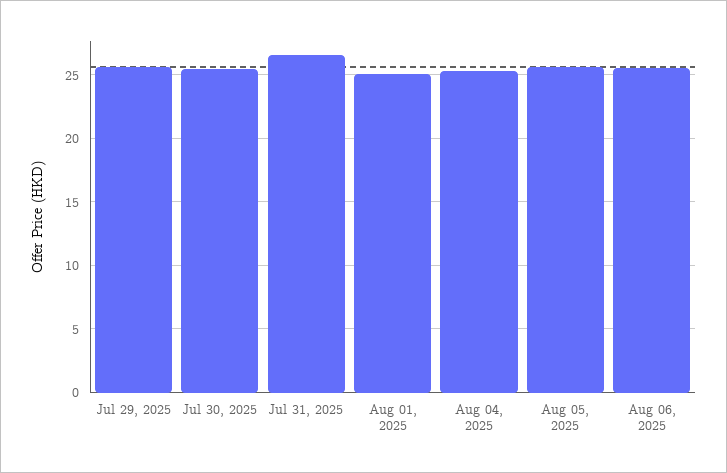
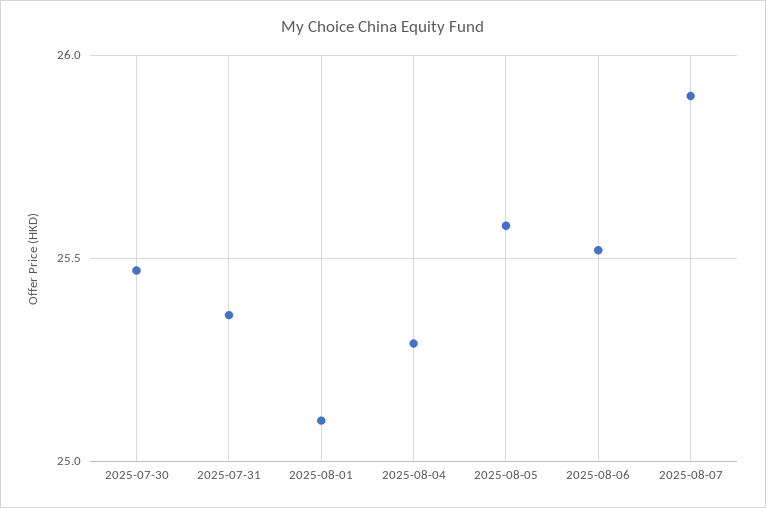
Jul 29, 2025: 25.5 -> none
Jul 31, 2025: 26.5 -> 25.35
2025-08-07: none -> 25.9

